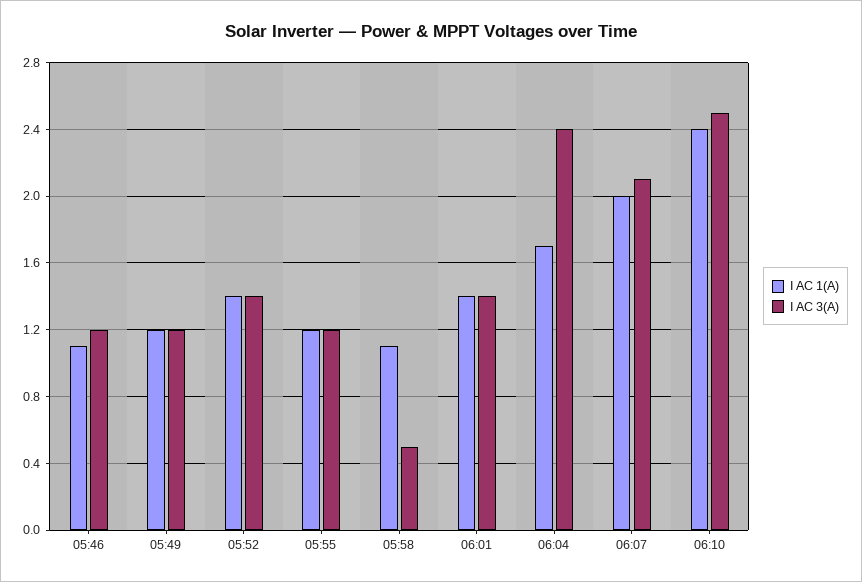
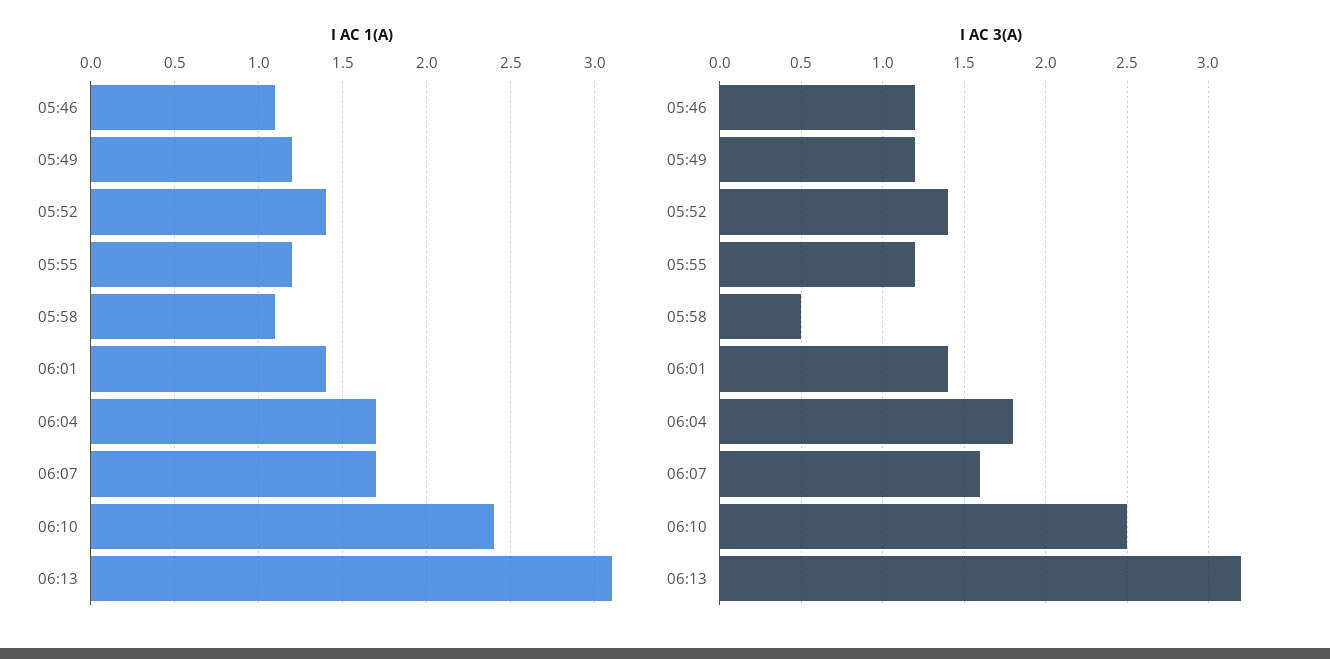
I AC 3(A), 06:04: 2.4 -> 1.8
I AC 1(A), 06:07: 2 -> 1.7
I AC 3(A), 06:07: 2.1 -> 1.6
I AC 1(A), 06:13: none -> 3.1
I AC 3(A), 06:13: none -> 3.2

